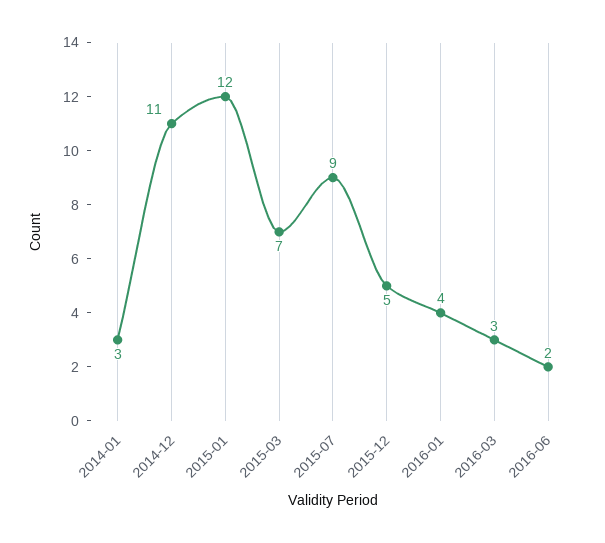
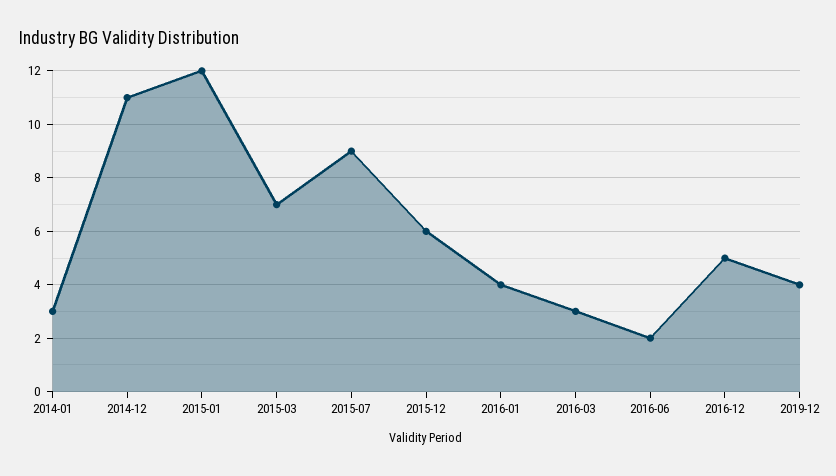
2015-12: 5 -> 6
2016-12: none -> 5
2019-12: none -> 4

